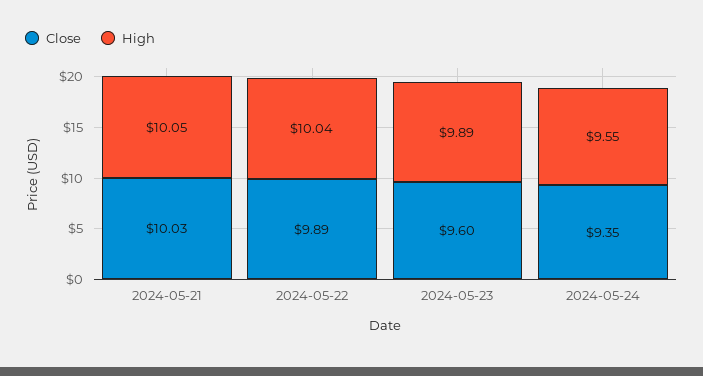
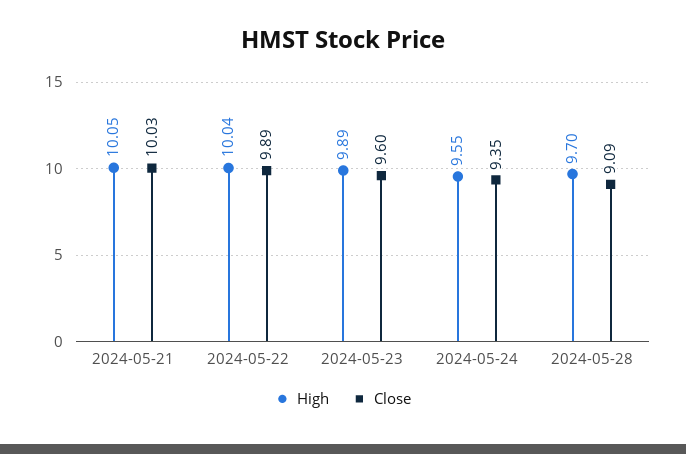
High, 2024-05-28: none -> 9.7
Close, 2024-05-28: none -> 9.09

